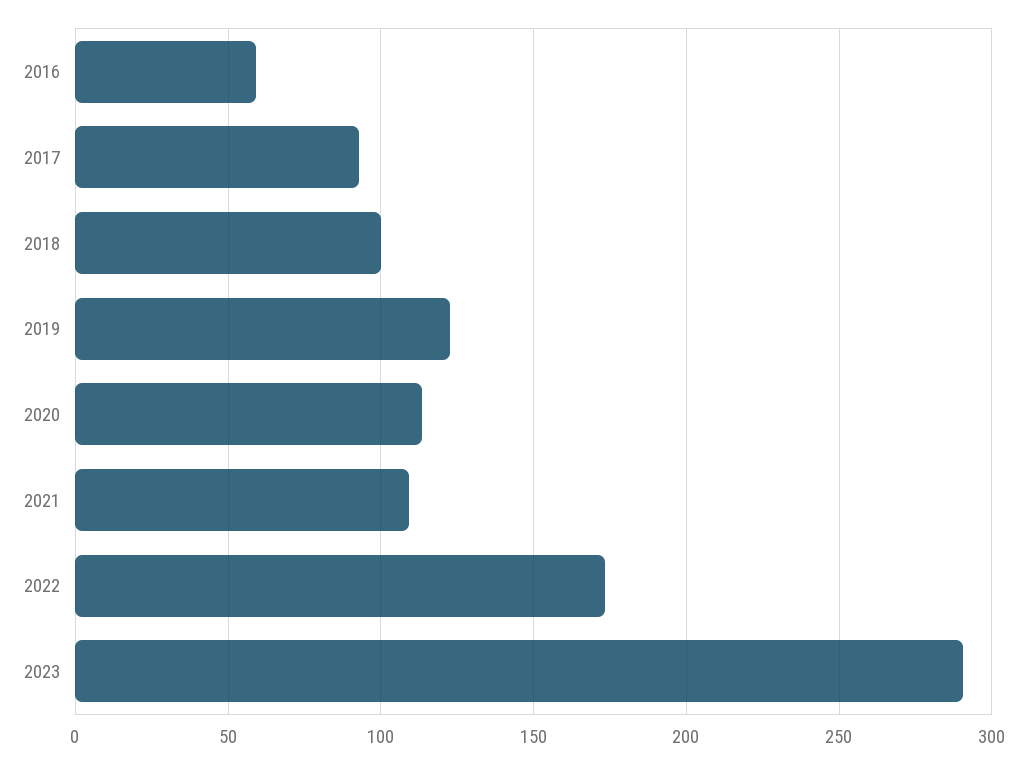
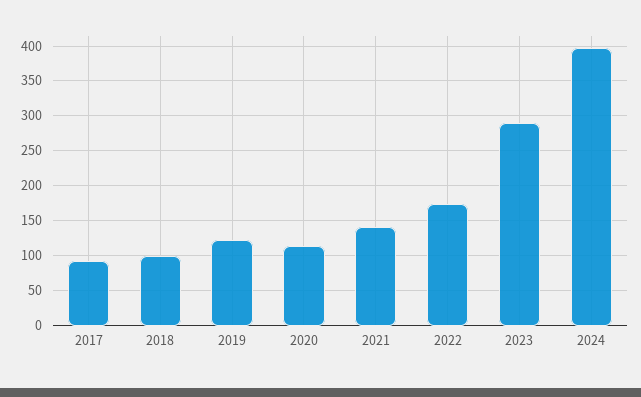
2016: 60 -> none
2021: 110 -> 140
2024: none -> 400

